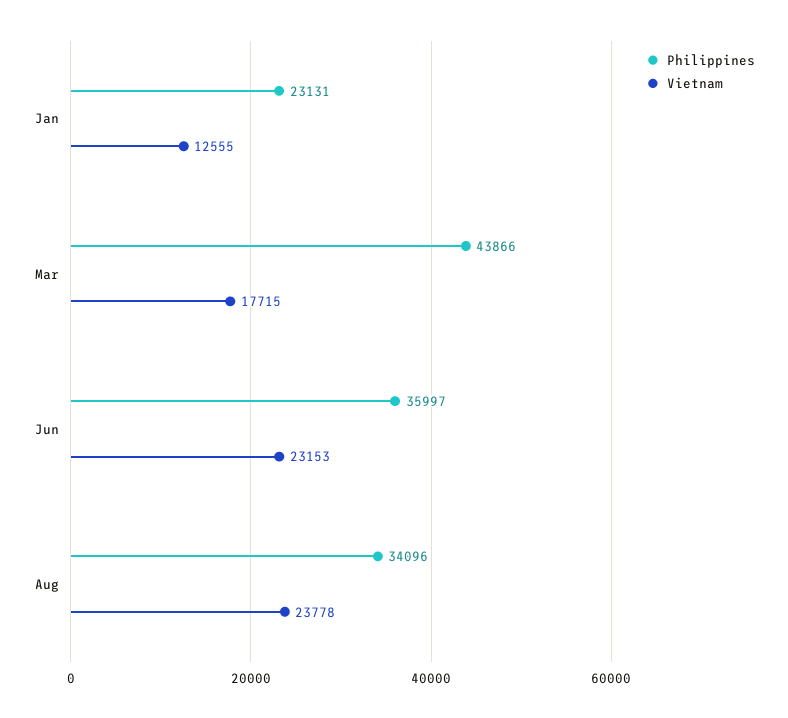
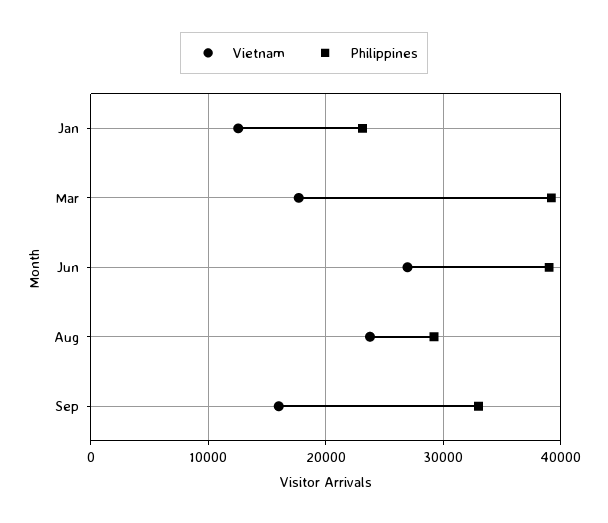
Philippines, Mar: 43866 -> 39000
Philippines, Jun: 35997 -> 39000
Vietnam, Jun: 23153 -> 27000
Philippines, Aug: 34096 -> 29000
Vietnam, Sep: none -> 16000
Philippines, Sep: none -> 33000

